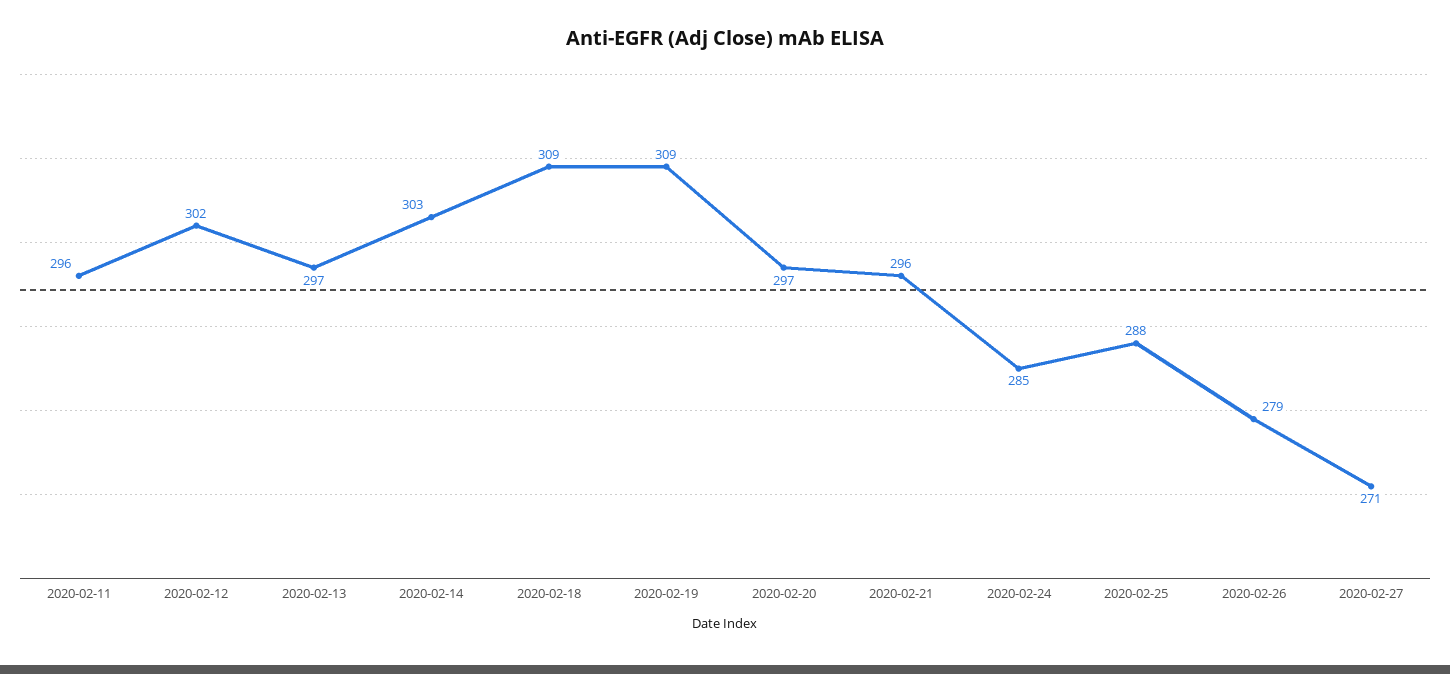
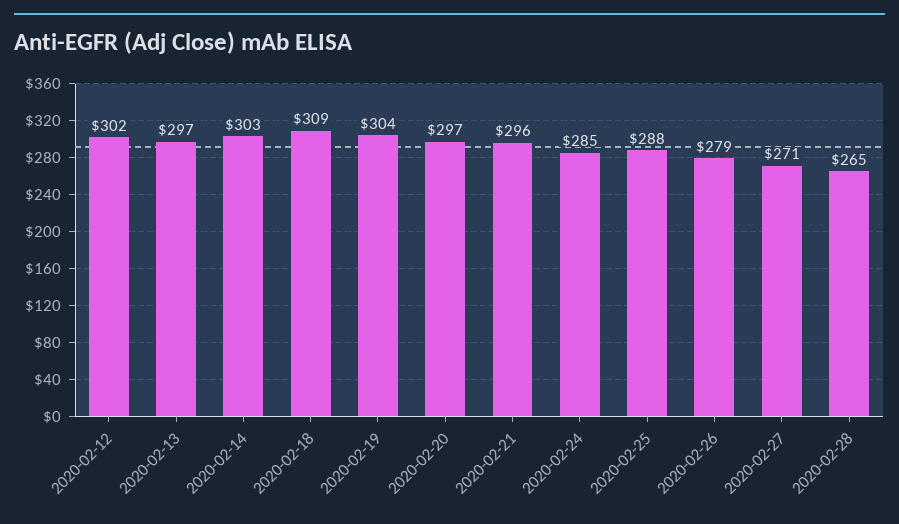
2020-02-11: 296 -> none
2020-02-19: 309 -> 304
2020-02-28: none -> 265

